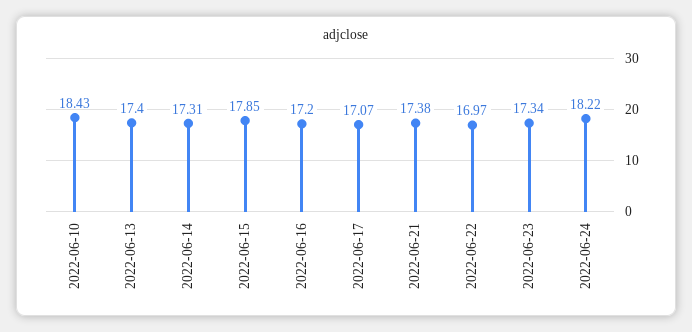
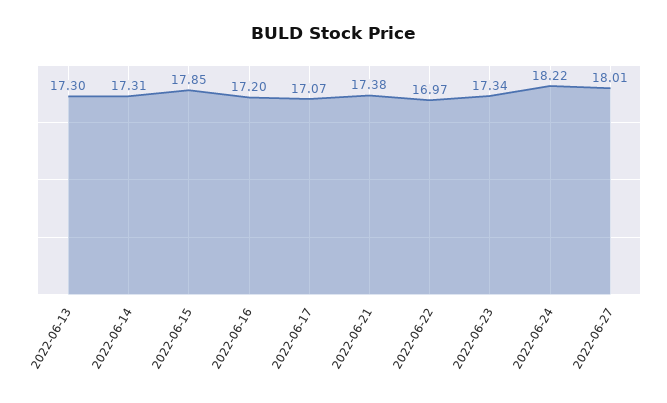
2022-06-10: 18.43 -> none
2022-06-13: 17.4 -> 17.3
2022-06-27: none -> 18.01

